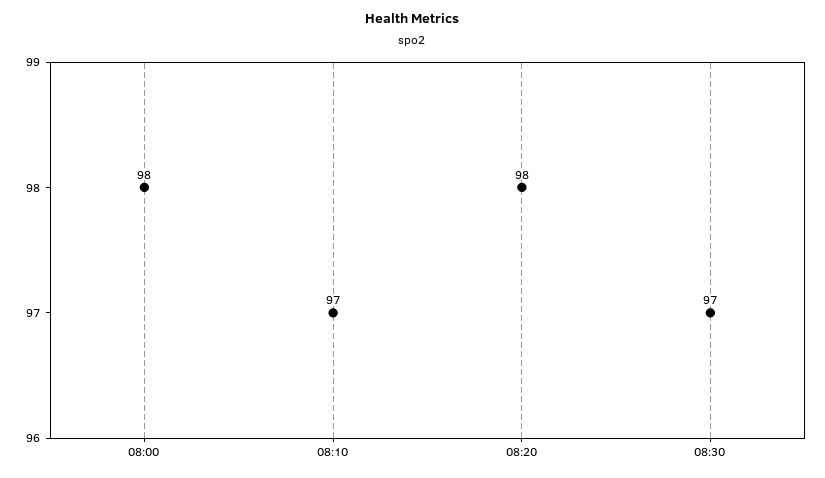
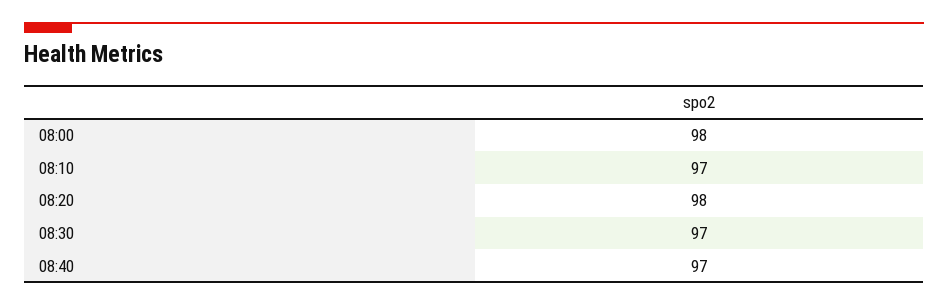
08:40: none -> 97

